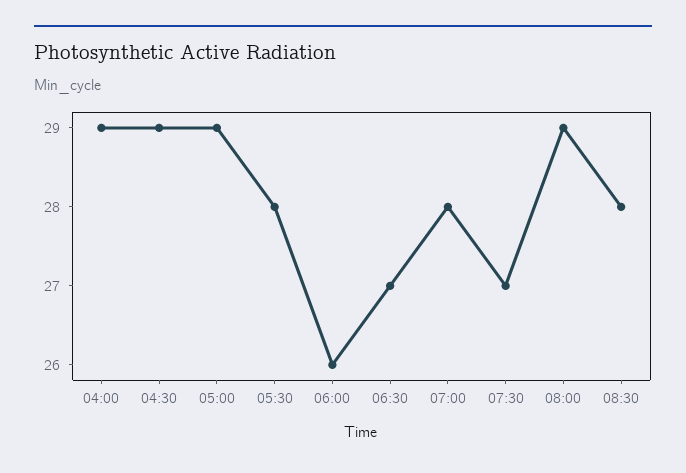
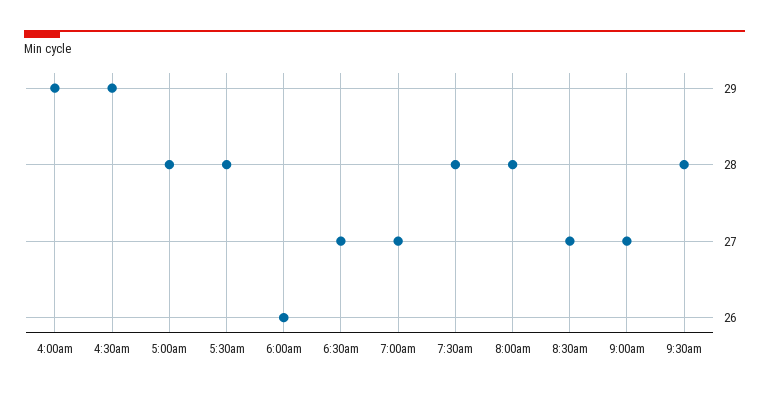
05:00: 29 -> 28
07:00: 28 -> 27
07:30: 27 -> 28
08:00: 29 -> 28
08:30: 28 -> 27
9:00am: none -> 27
9:30am: none -> 28

